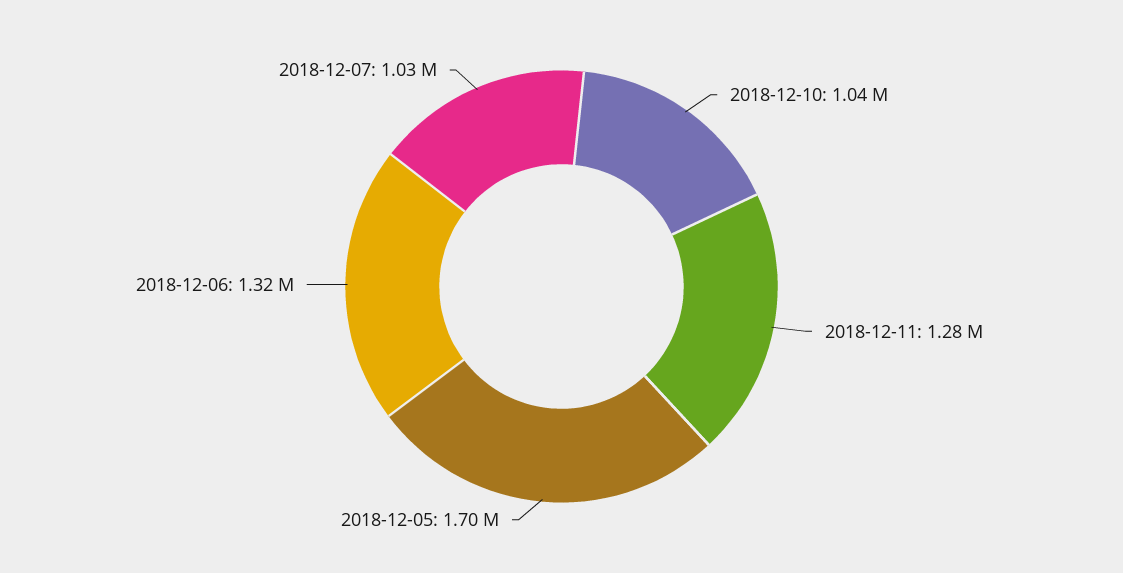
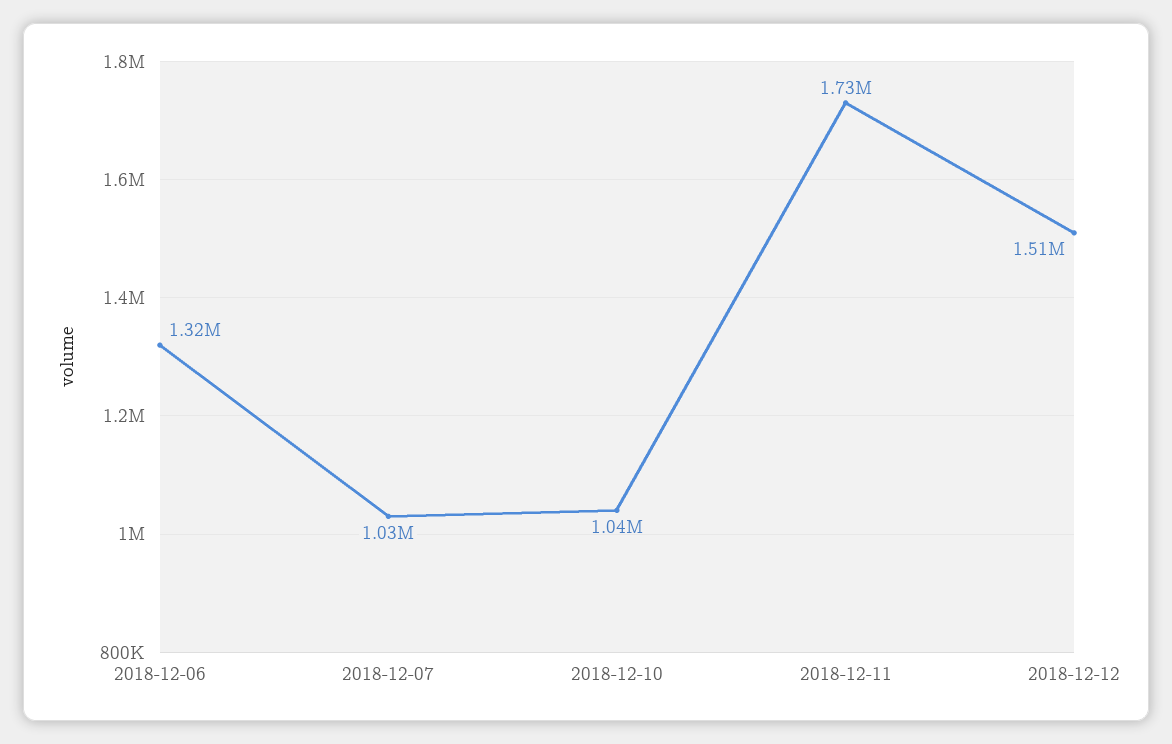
2018-12-11: 1280000 -> 1730000
2018-12-05: 1700000 -> none
2018-12-12: none -> 1510000

